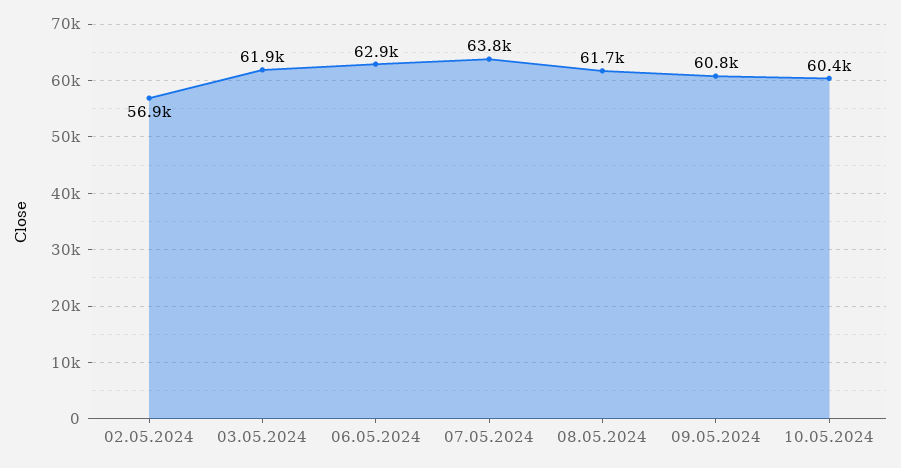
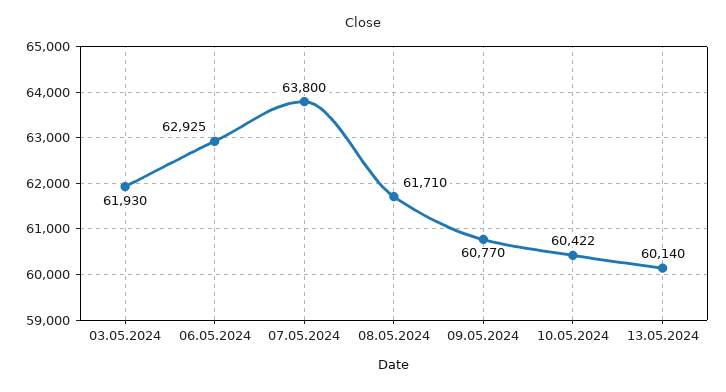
02.05.2024: 56900 -> none
13.05.2024: none -> 60140

